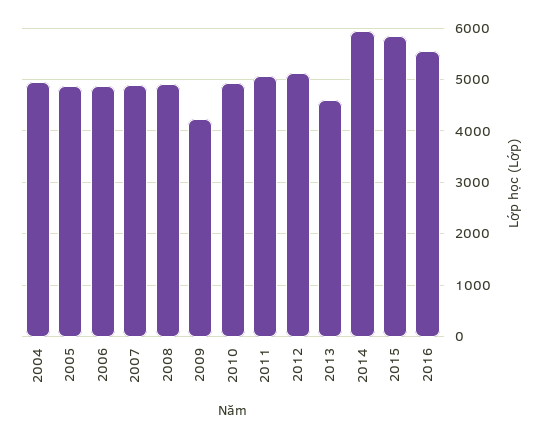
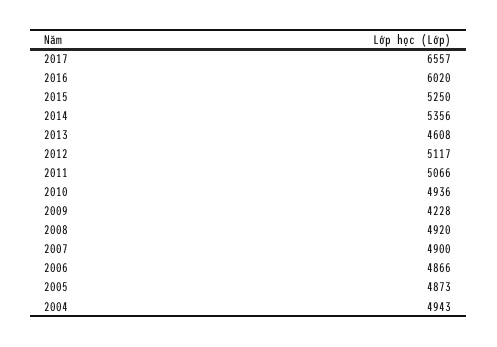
2014: 6000 -> 5356
2015: 5800 -> 5250
2016: 5600 -> 6020
2017: none -> 6557

